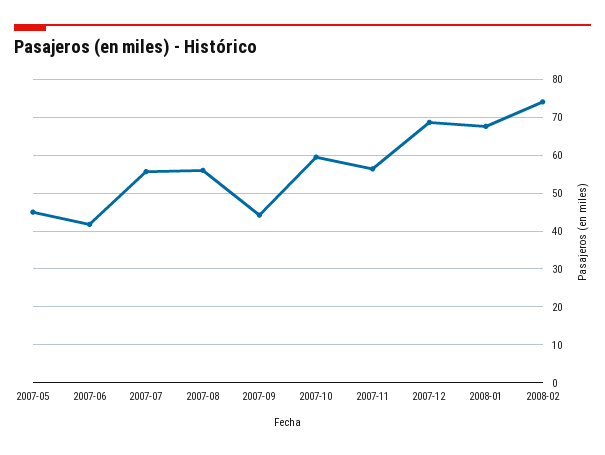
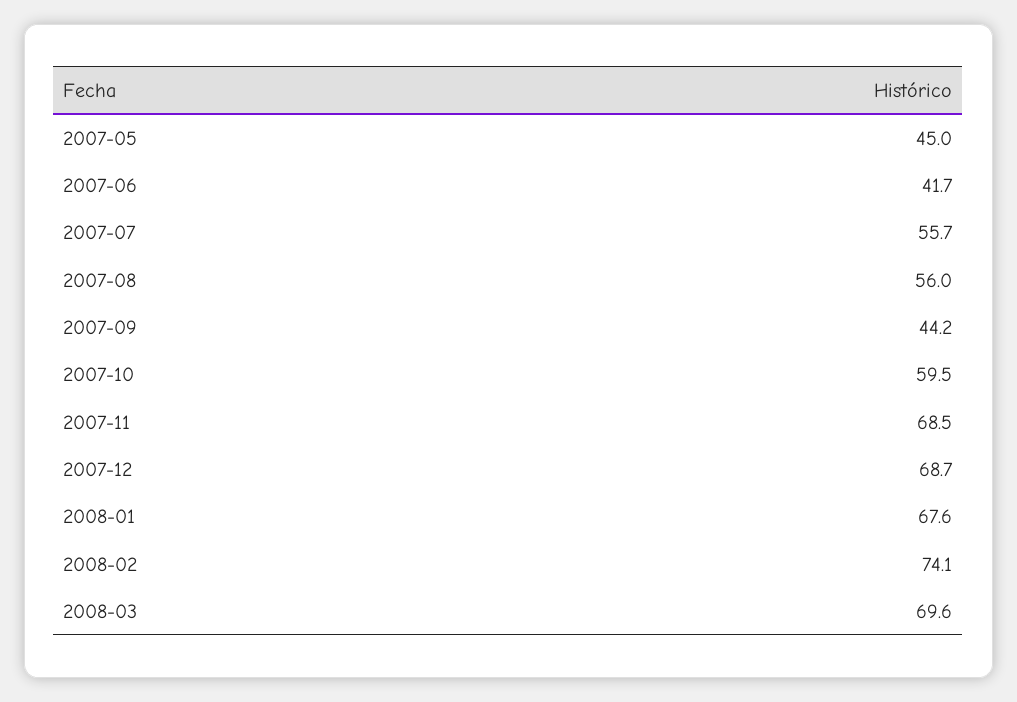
2007-11: 56 -> 68.5
2008-03: none -> 69.6

